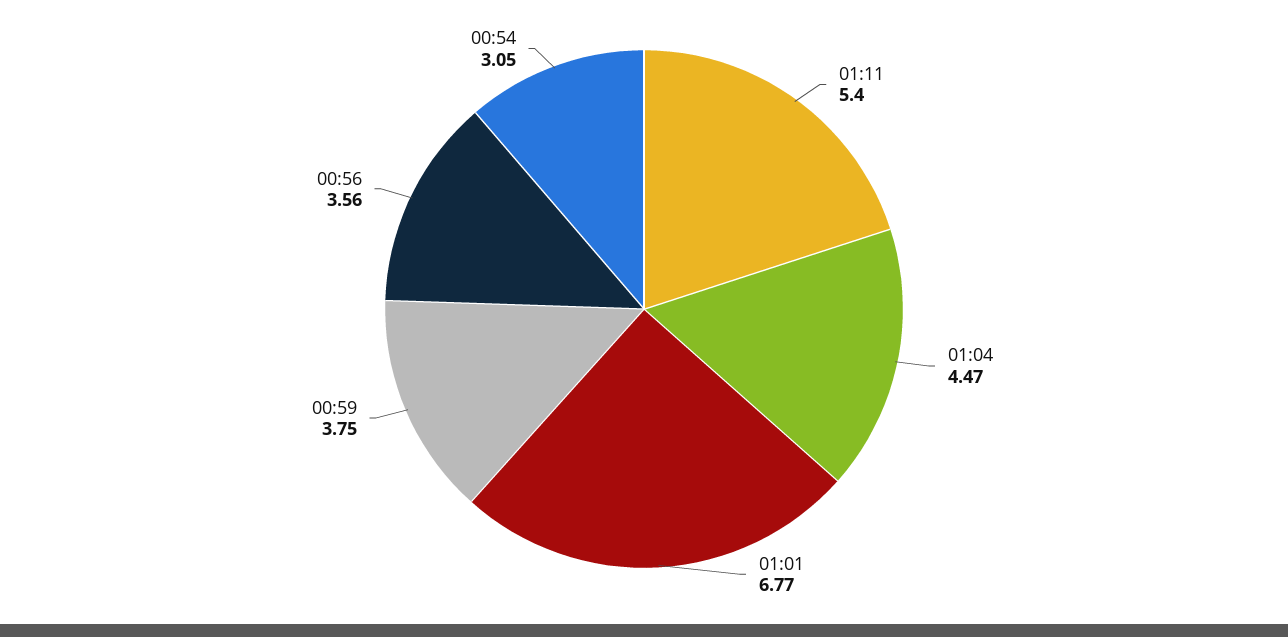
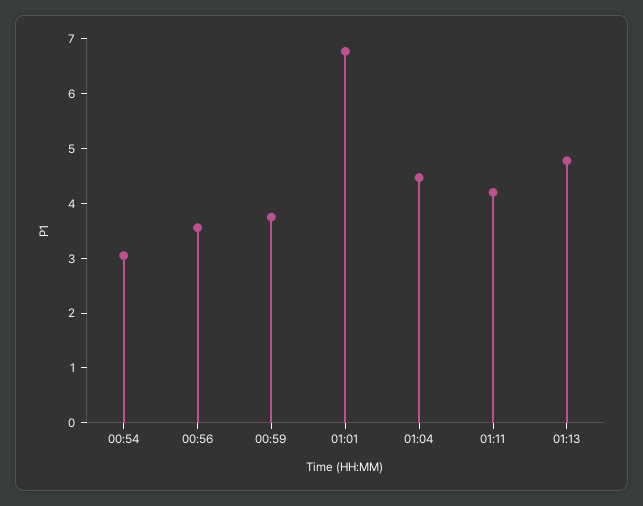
01:11: 5.4 -> 4.2
01:13: none -> 4.8

